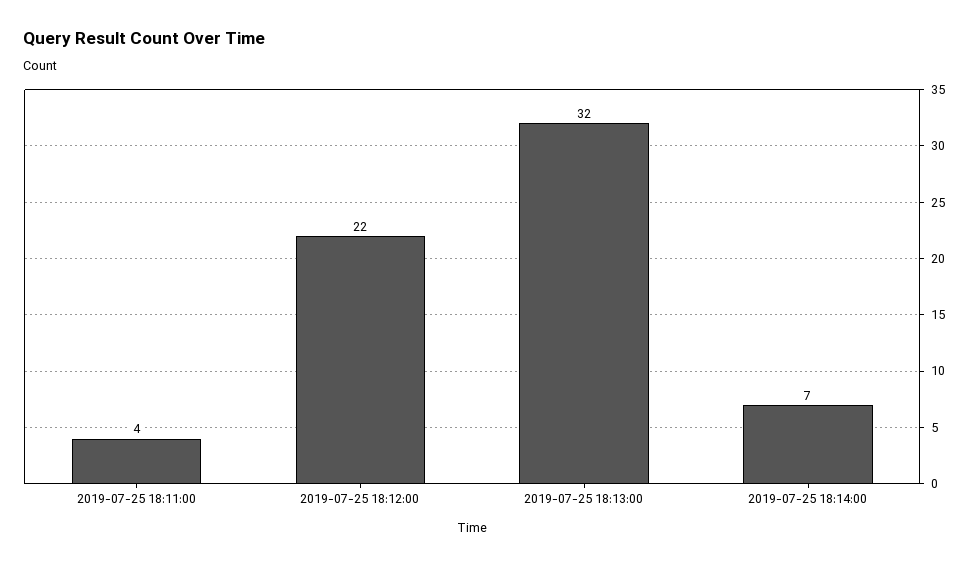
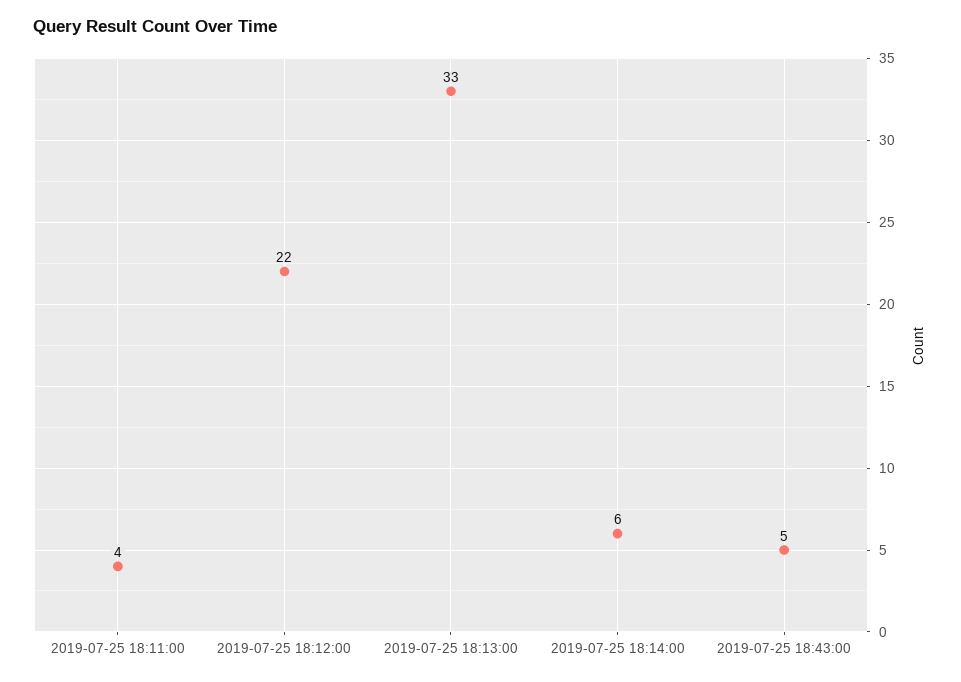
2019-07-25 18:13:00: 32 -> 33
2019-07-25 18:14:00: 7 -> 6
2019-07-25 18:43:00: none -> 5

